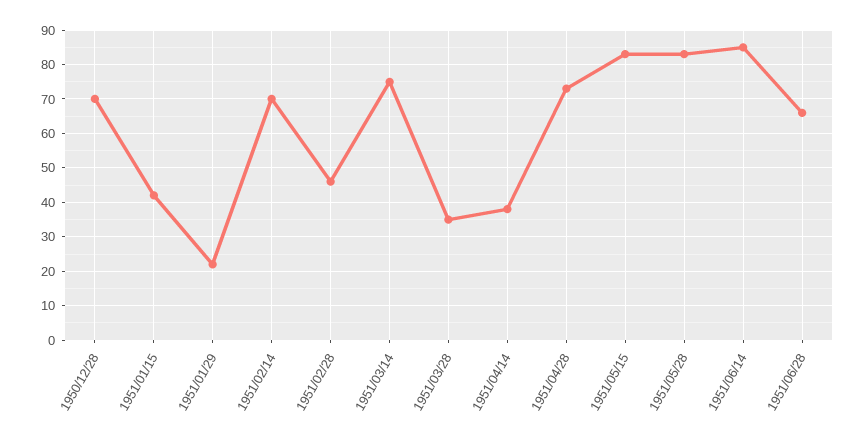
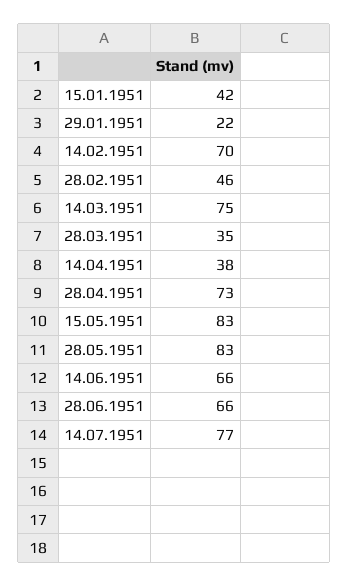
1950/12/28: 70 -> none
1951/06/14: 85 -> 66
14.07.1951: none -> 77

